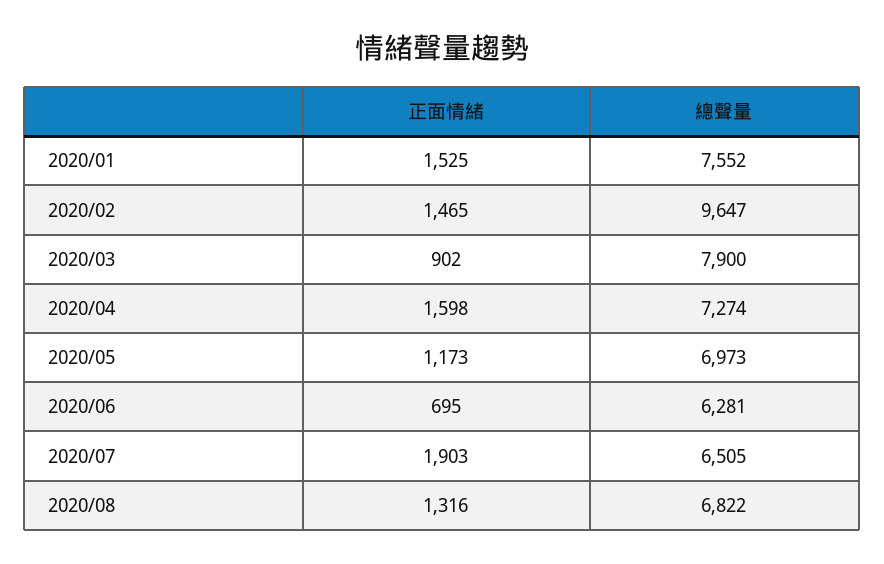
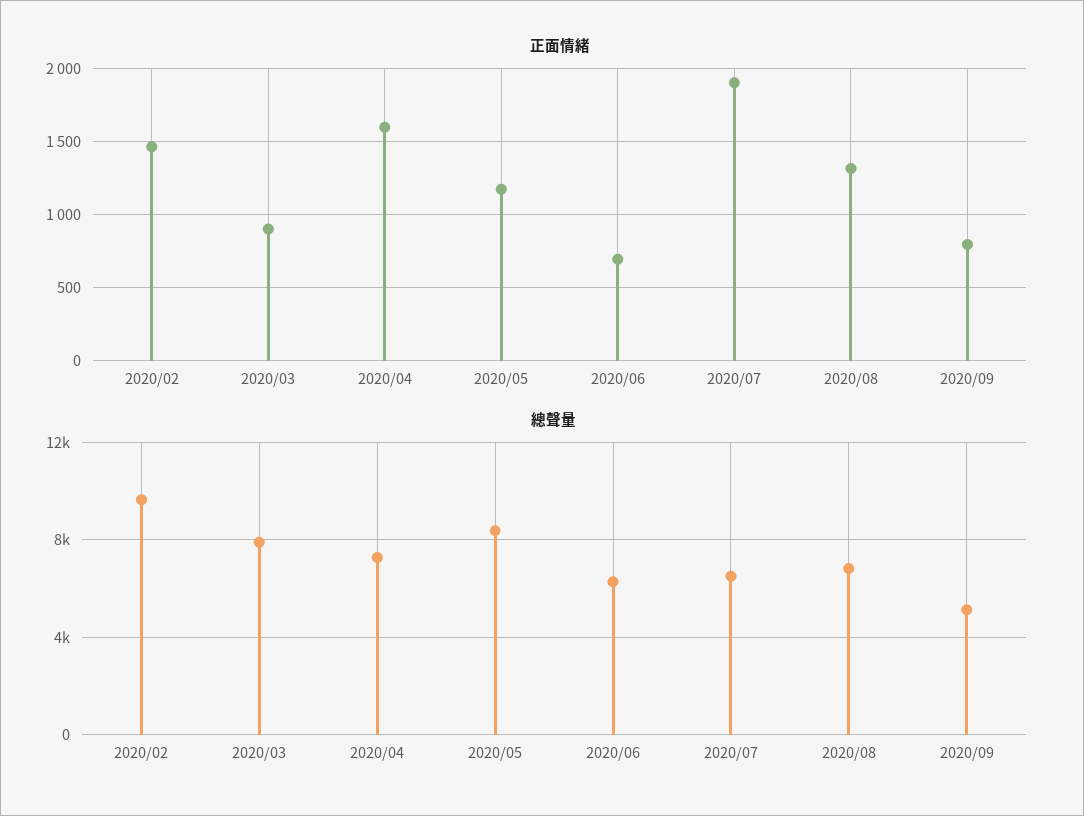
正面情緒, 2020/01: 1525 -> none
總聲量, 2020/01: 7552 -> none
總聲量, 2020/05: 6973 -> 8500
正面情緒, 2020/09: none -> 800
總聲量, 2020/09: none -> 5000

